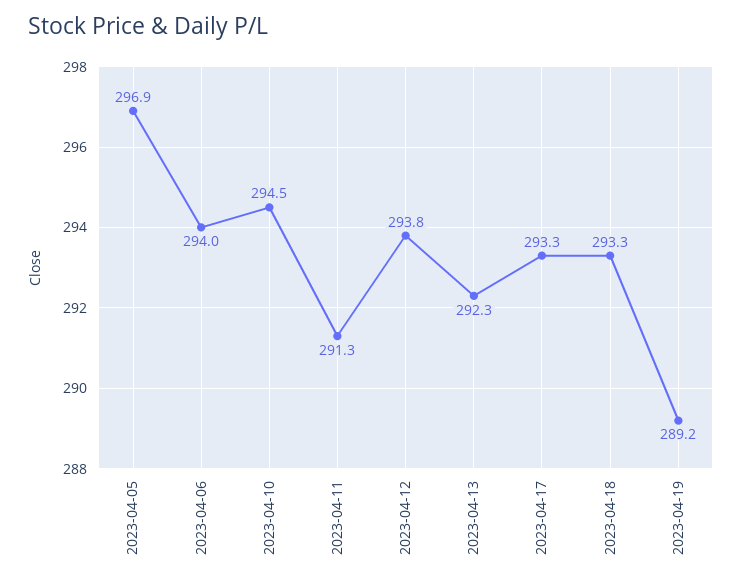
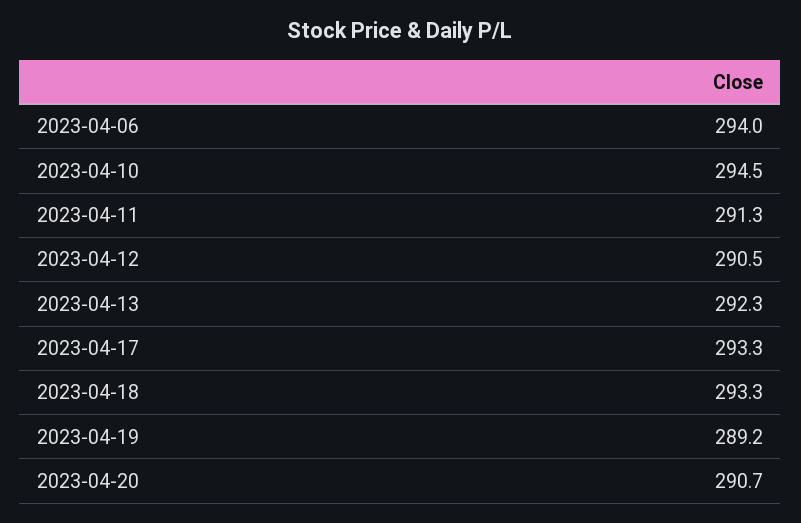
2023-04-05: 296.9 -> none
2023-04-12: 293.8 -> 290.5
2023-04-20: none -> 290.7

